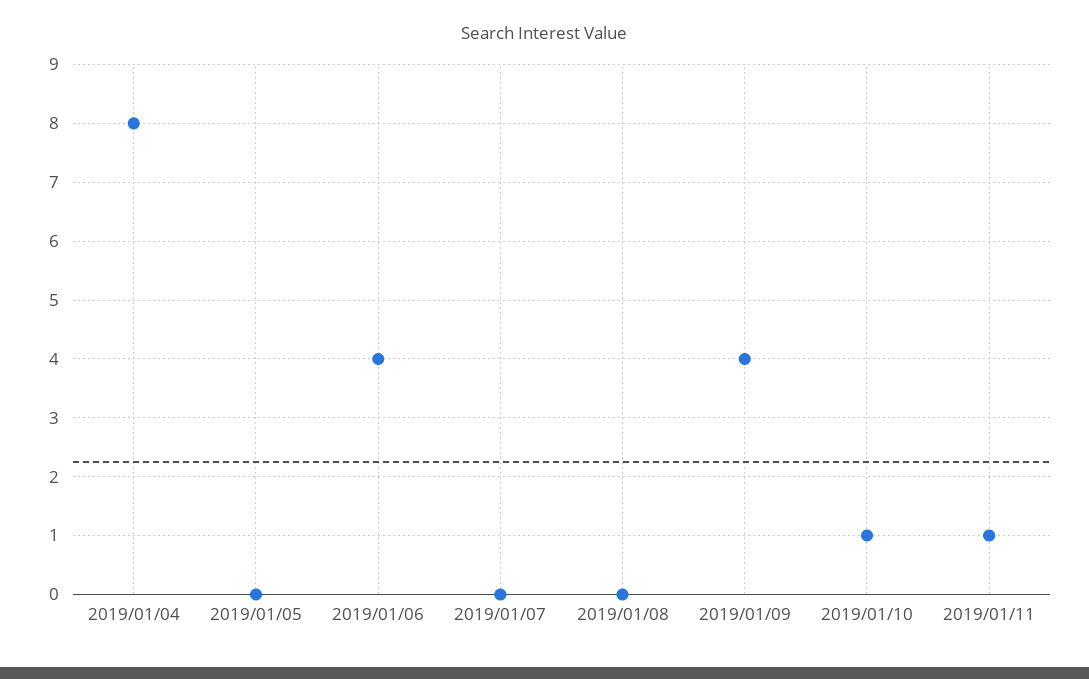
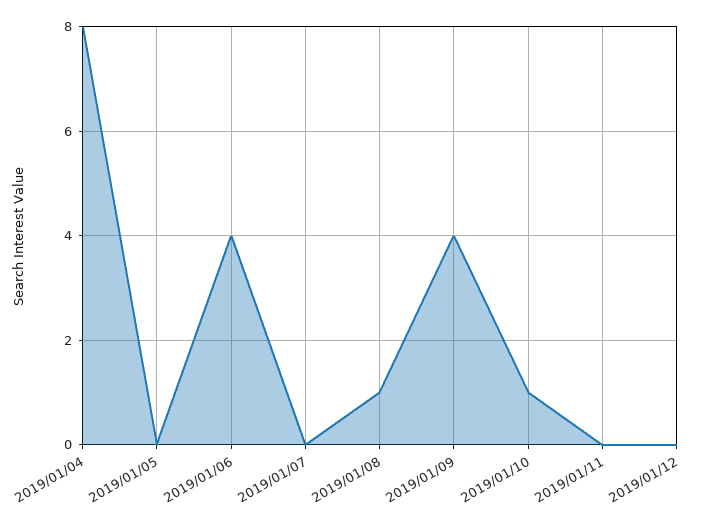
2019/01/08: 0 -> 1
2019/01/11: 1 -> 0
2019/01/12: none -> 0

